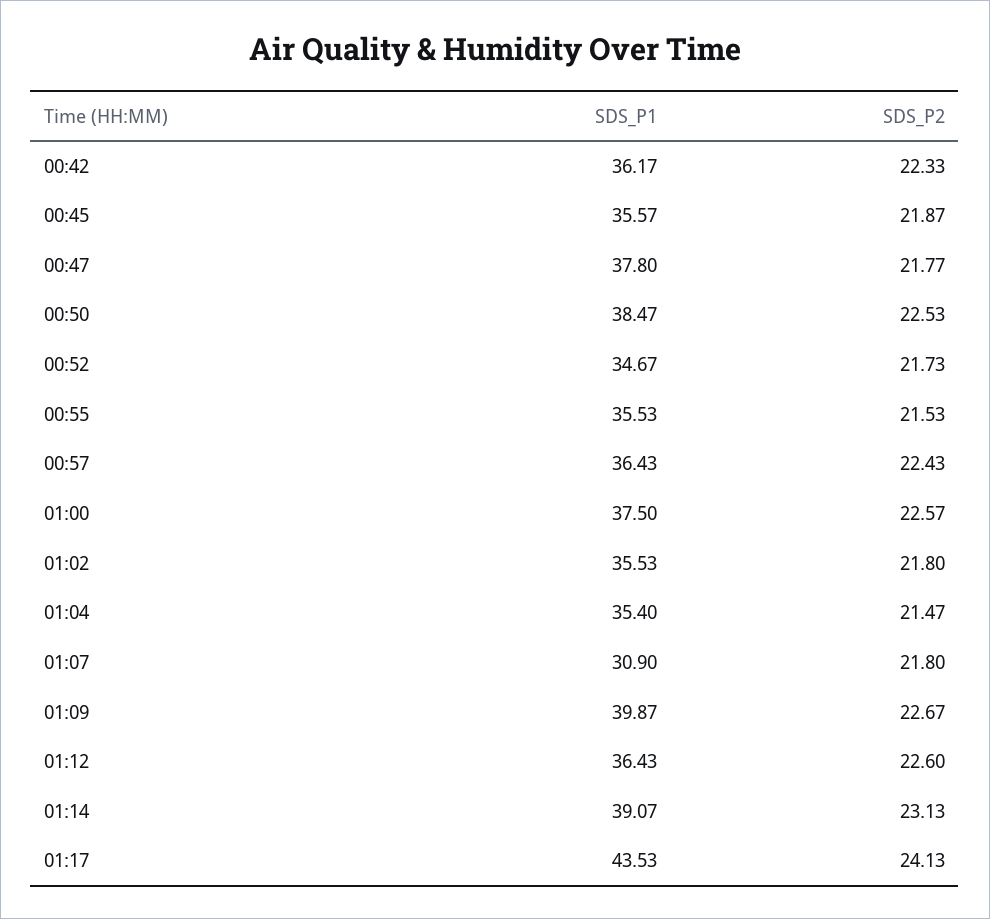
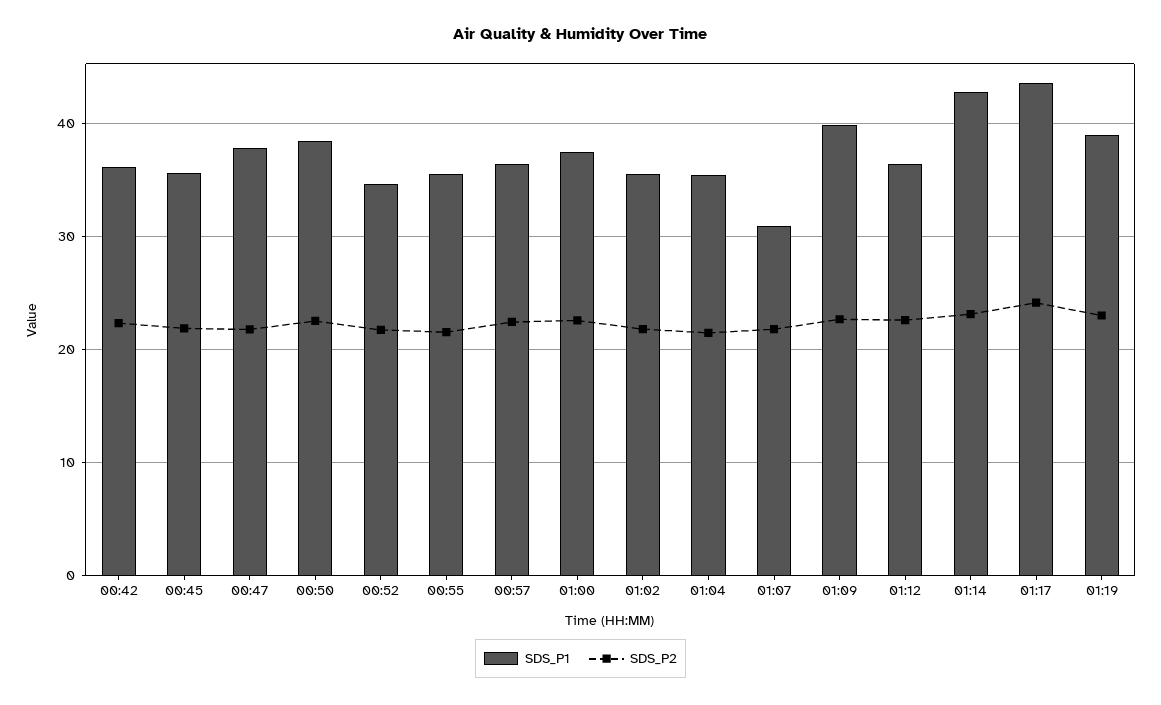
SDS_P1, 01:14: 39.07 -> 43
SDS_P1, 01:19: none -> 39
SDS_P2, 01:19: none -> 23

